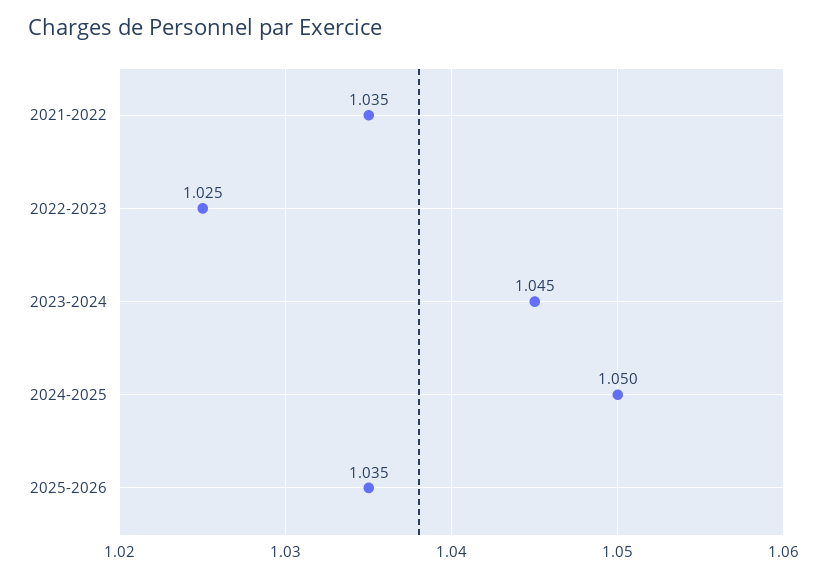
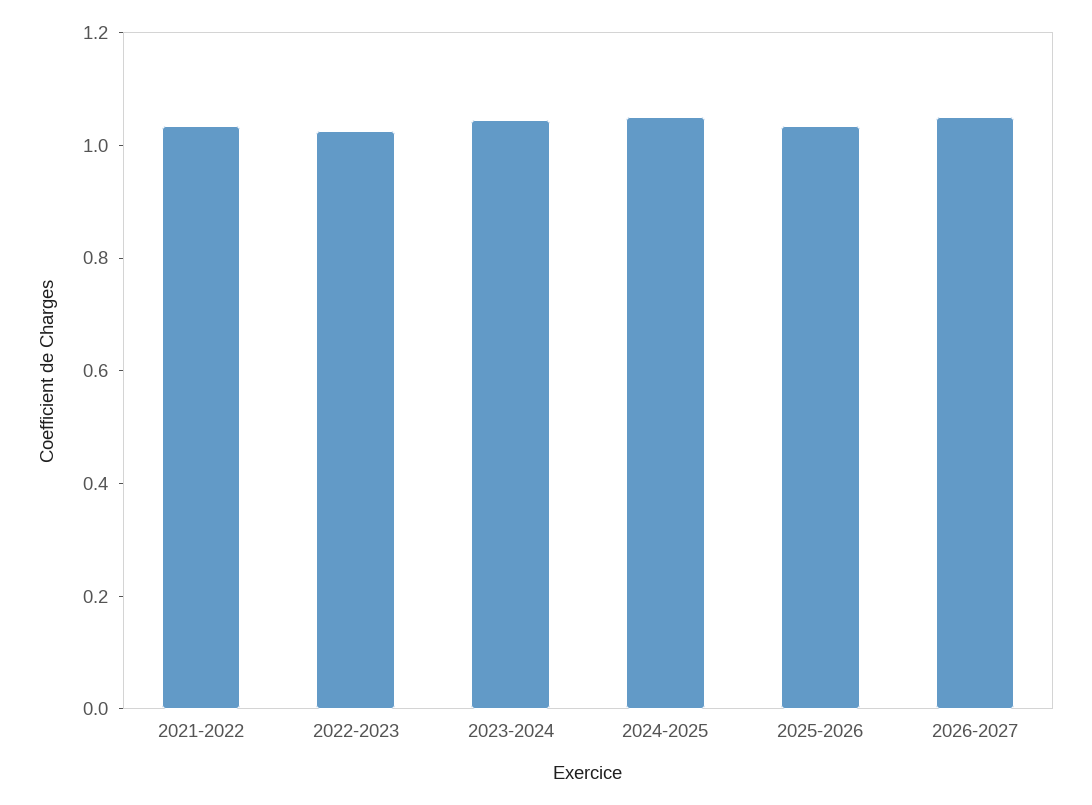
2026-2027: none -> 1.05

